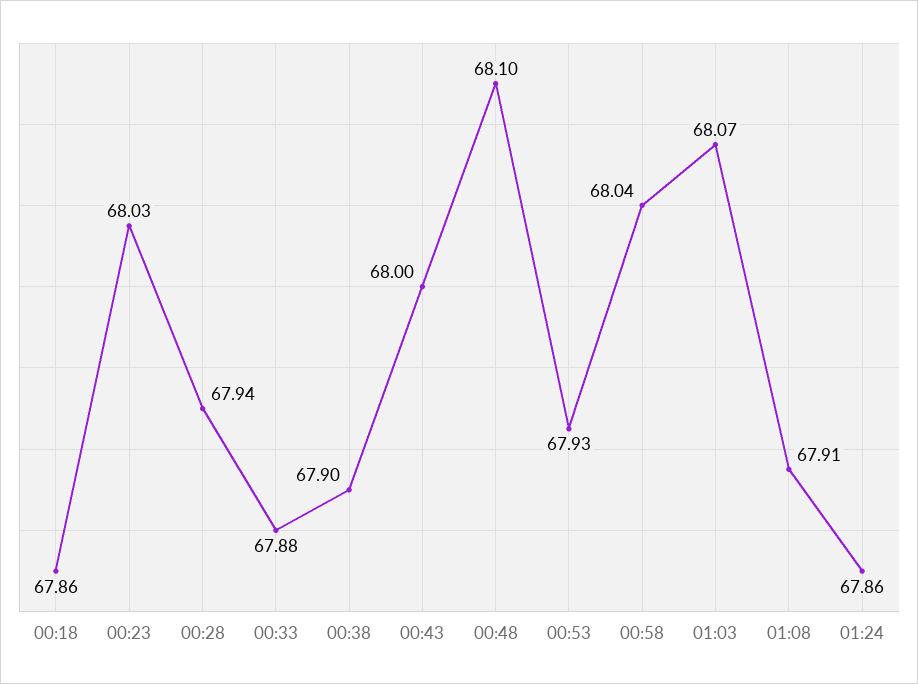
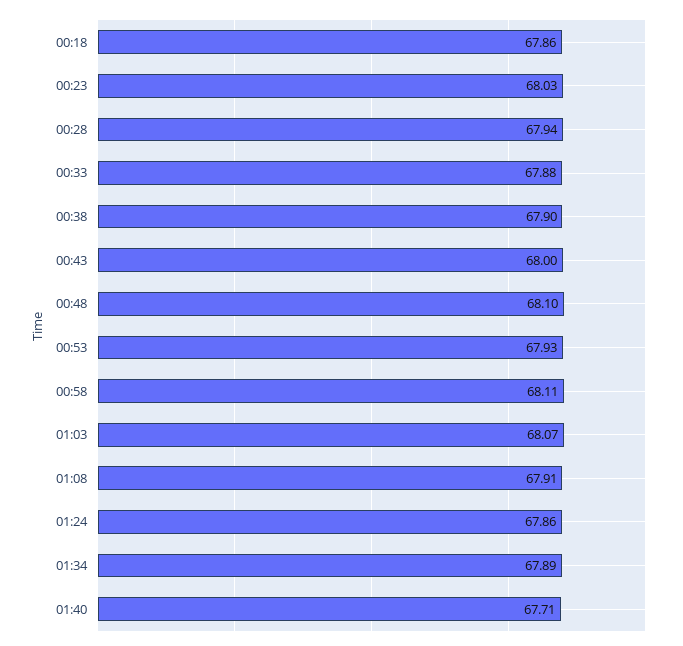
00:58: 68.04 -> 68.11
01:34: none -> 67.89
01:40: none -> 67.71

